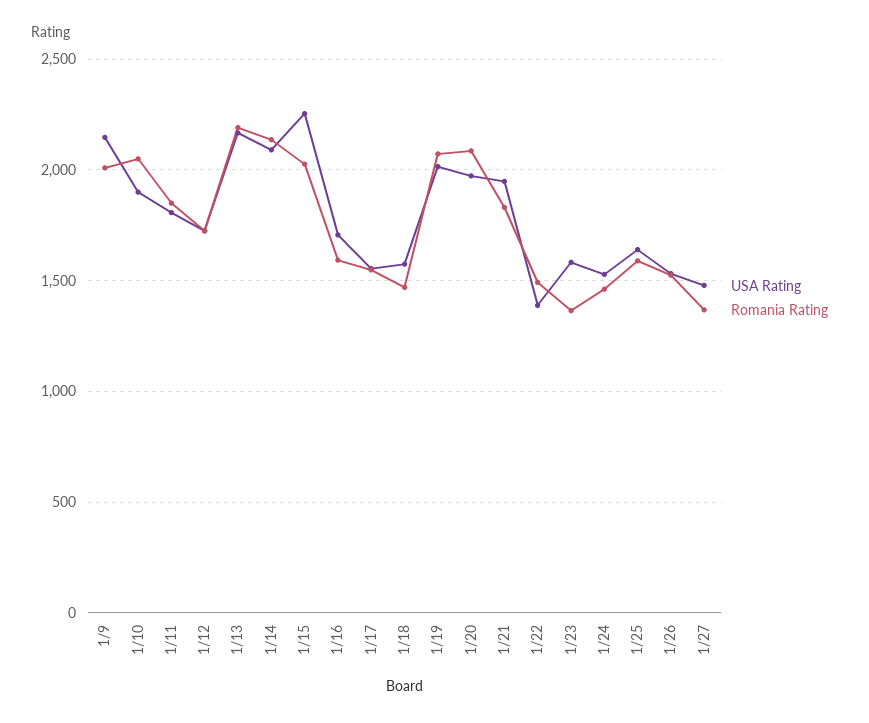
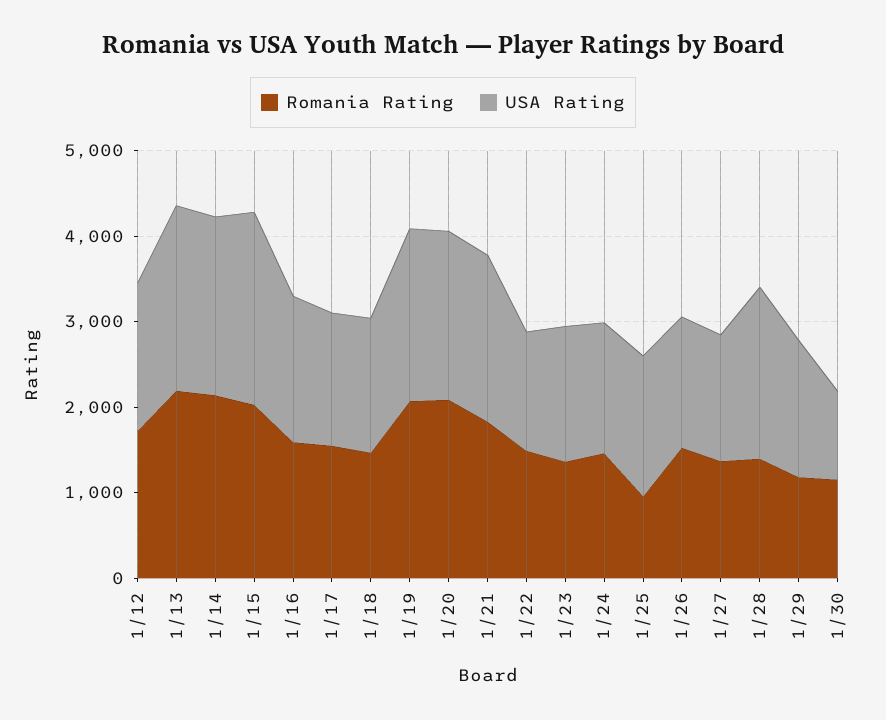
USA Rating, 1/9: 2150 -> none
Romania Rating, 1/9: 2000 -> none
USA Rating, 1/10: 1900 -> none
Romania Rating, 1/10: 2050 -> none
USA Rating, 1/11: 1800 -> none
Romania Rating, 1/11: 1850 -> none
Romania Rating, 1/25: 1600 -> 1000
Romania Rating, 1/28: none -> 1400
USA Rating, 1/28: none -> 2000
Romania Rating, 1/29: none -> 1200
USA Rating, 1/29: none -> 1600
Romania Rating, 1/30: none -> 1200
USA Rating, 1/30: none -> 1000

